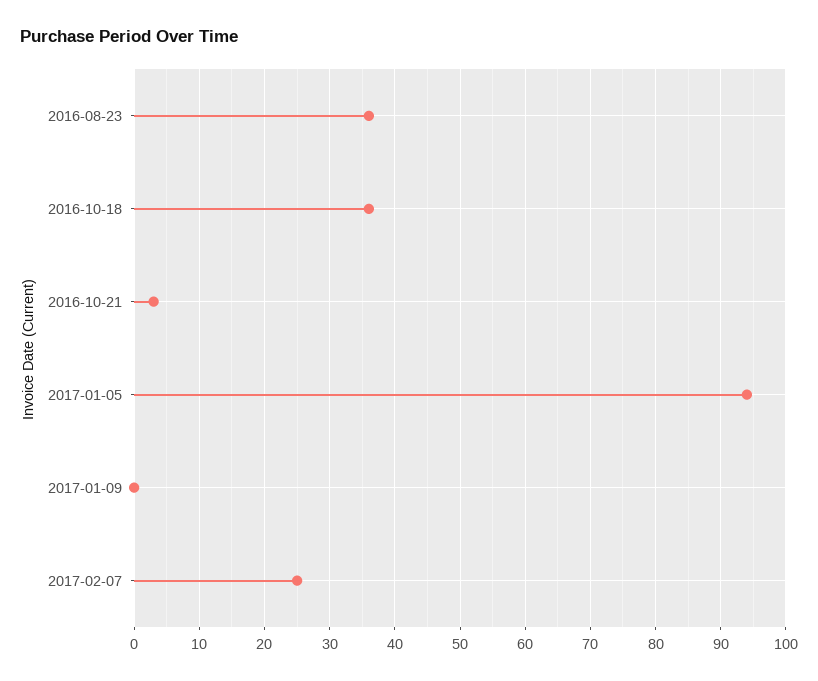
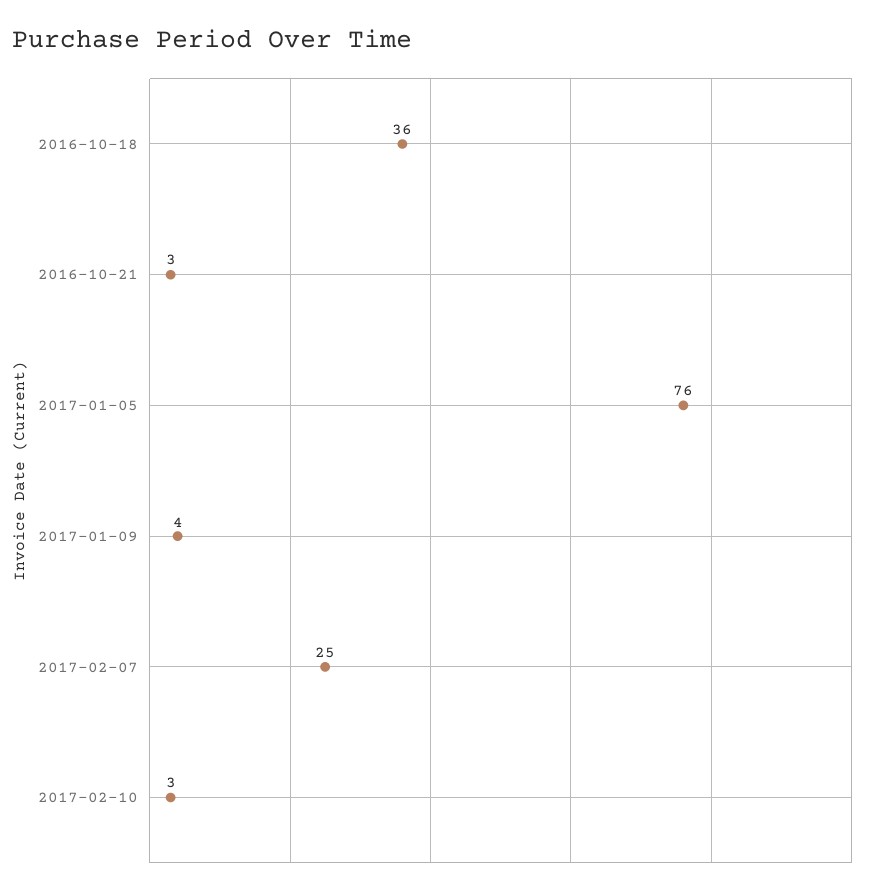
2016-08-23: 36 -> none
2017-01-05: 94 -> 76
2017-01-09: 0 -> 4
2017-02-10: none -> 3

